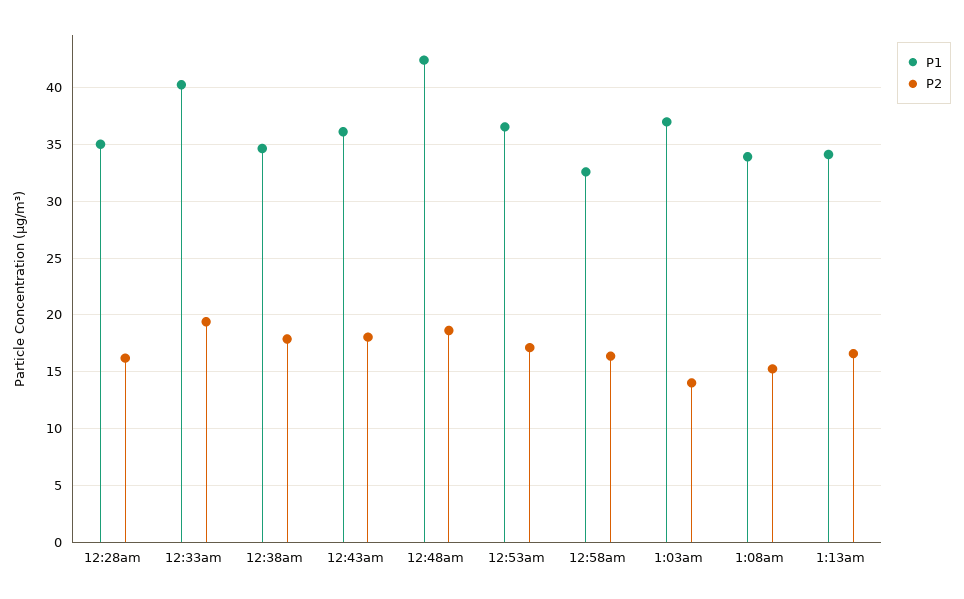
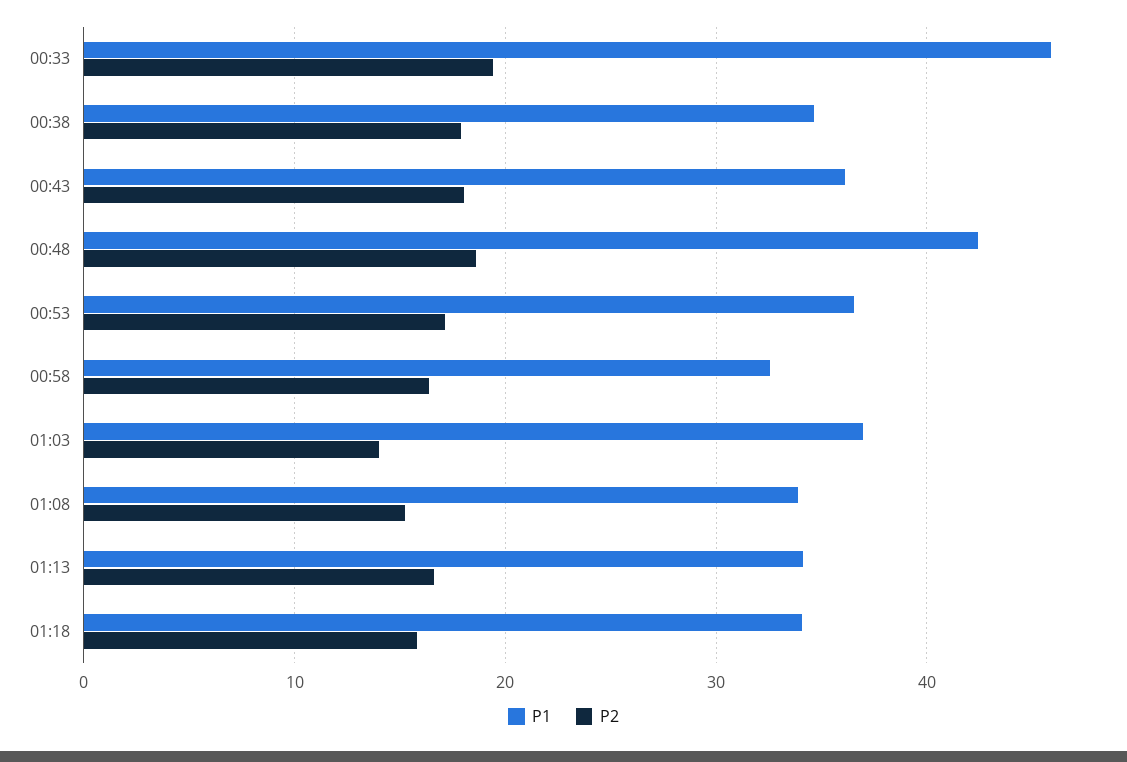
P1, 12:28am: 35 -> none
P2, 12:28am: 16 -> none
P1, 12:33am: 40 -> 46
P1, 01:18: none -> 34
P2, 01:18: none -> 16

